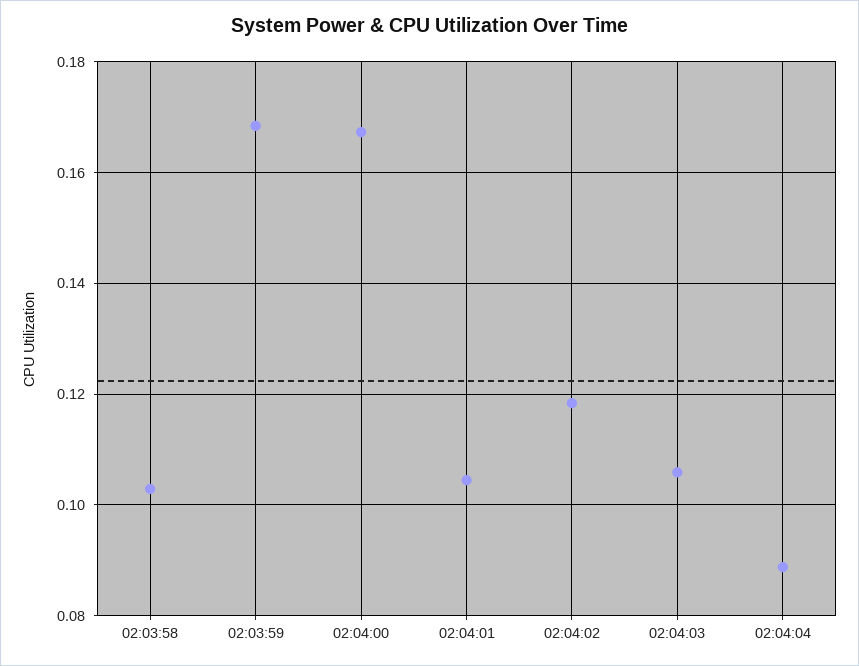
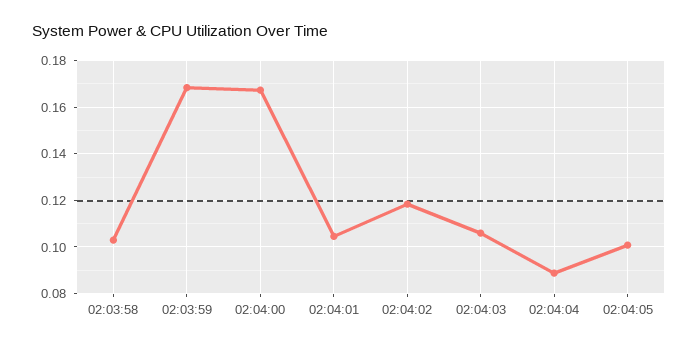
02:04:05: none -> 0.1

